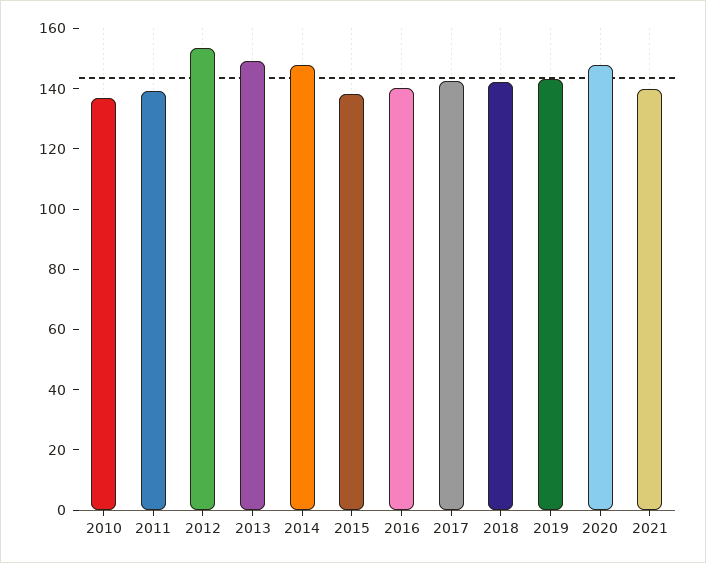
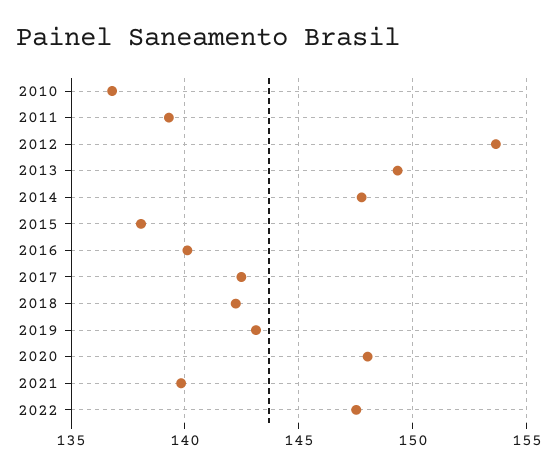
2022: none -> 147.5

